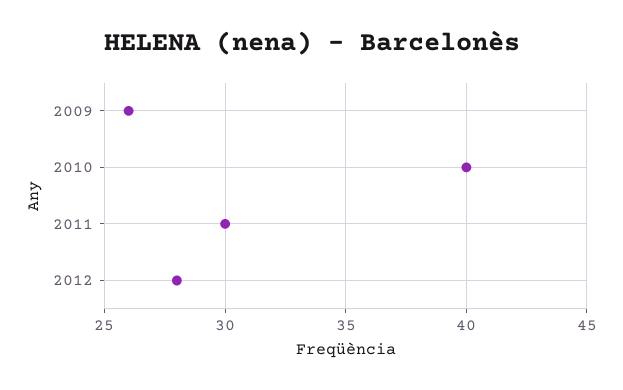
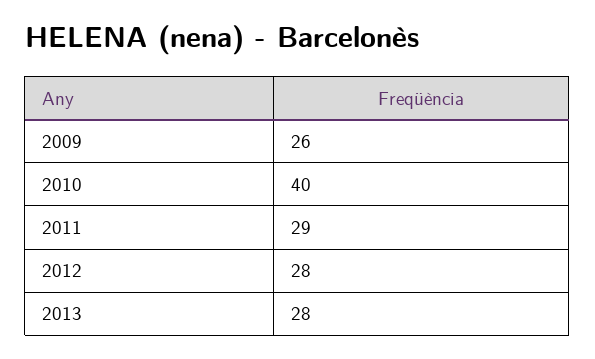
2011: 30 -> 29
2013: none -> 28

